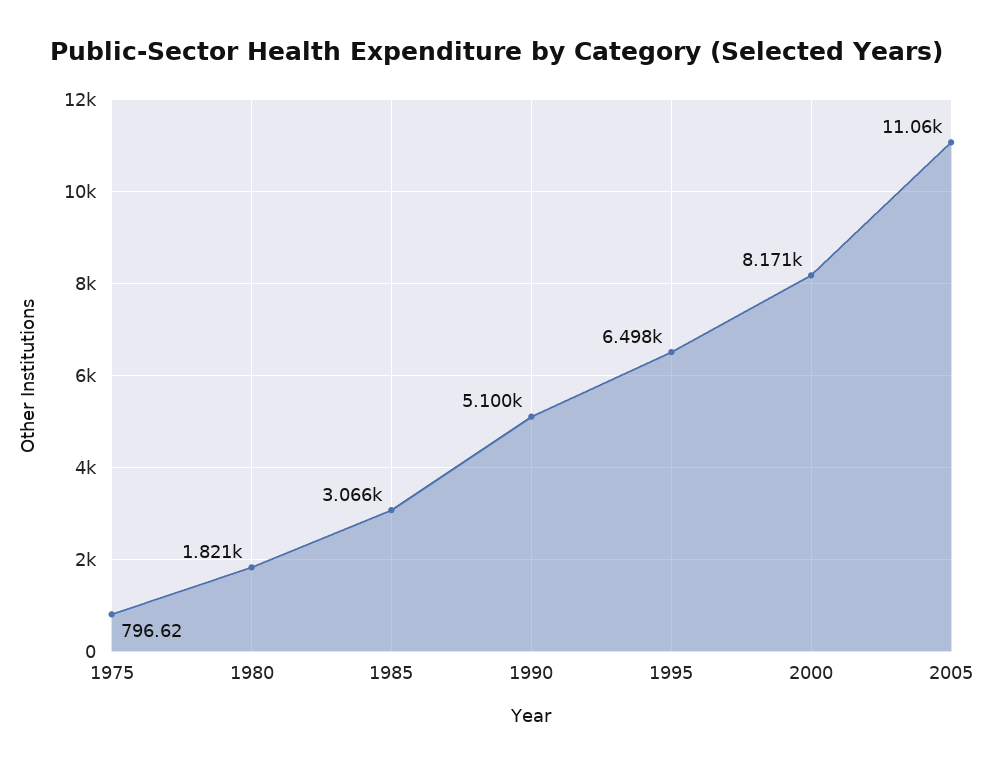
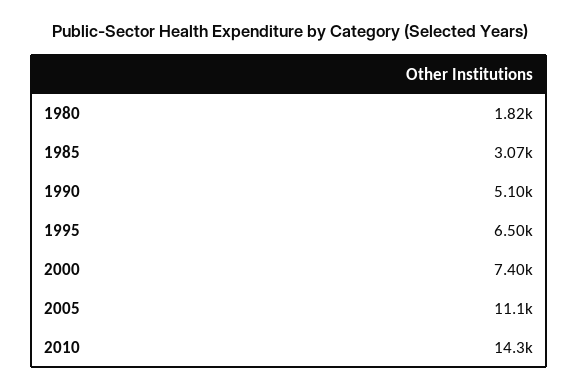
1975: 796.62 -> none
2000: 8171 -> 7400
2010: none -> 14300

